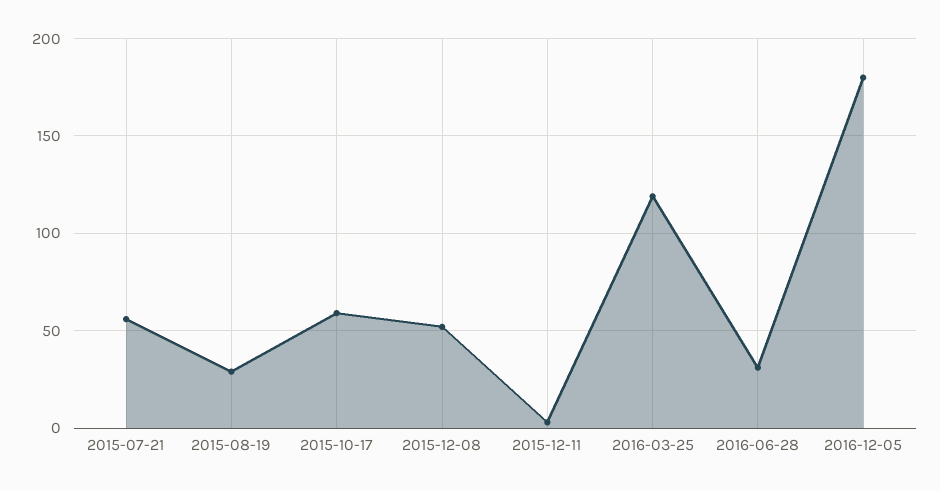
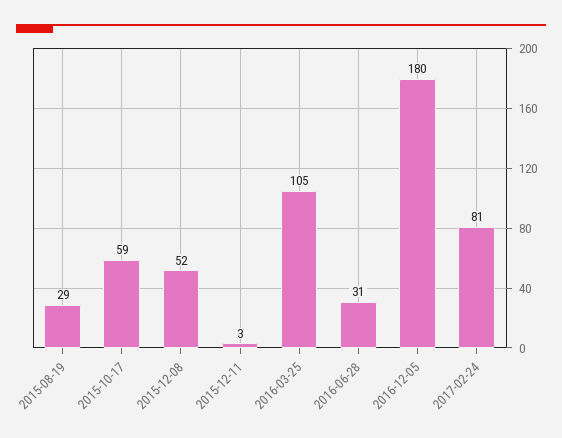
2015-07-21: 55 -> none
2016-03-25: 120 -> 105
2017-02-24: none -> 81

